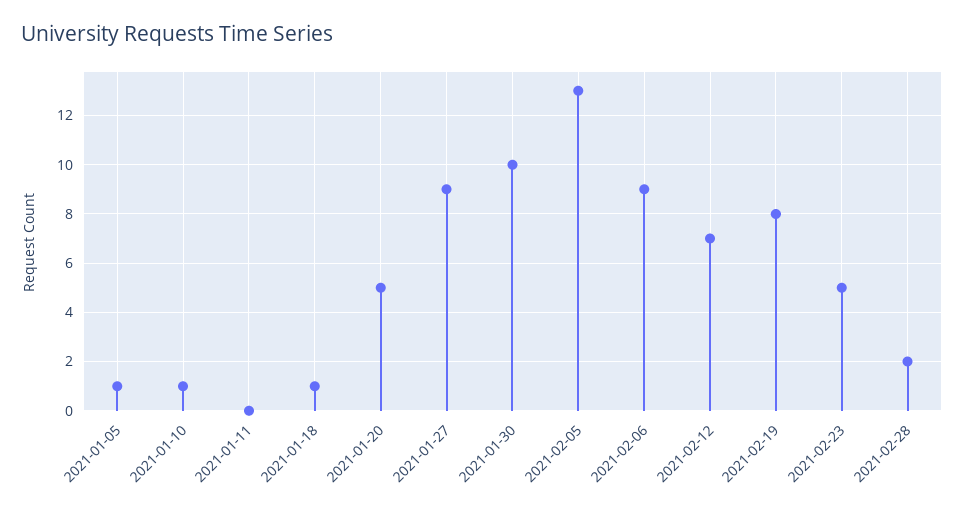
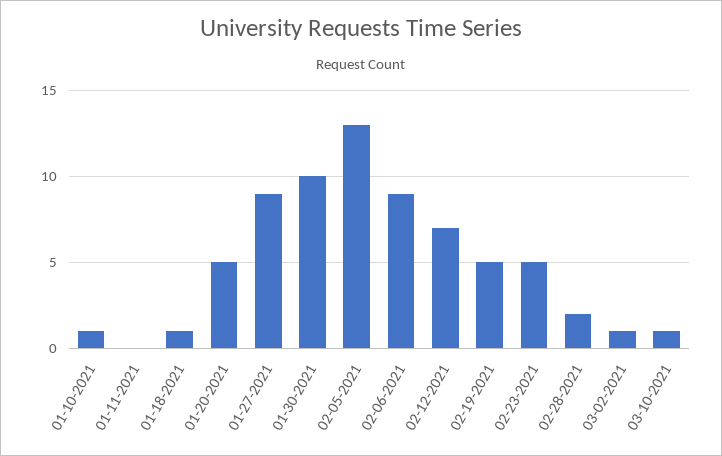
2021-01-05: 1 -> none
2021-02-19: 8 -> 5
03-02-2021: none -> 1
03-10-2021: none -> 1

